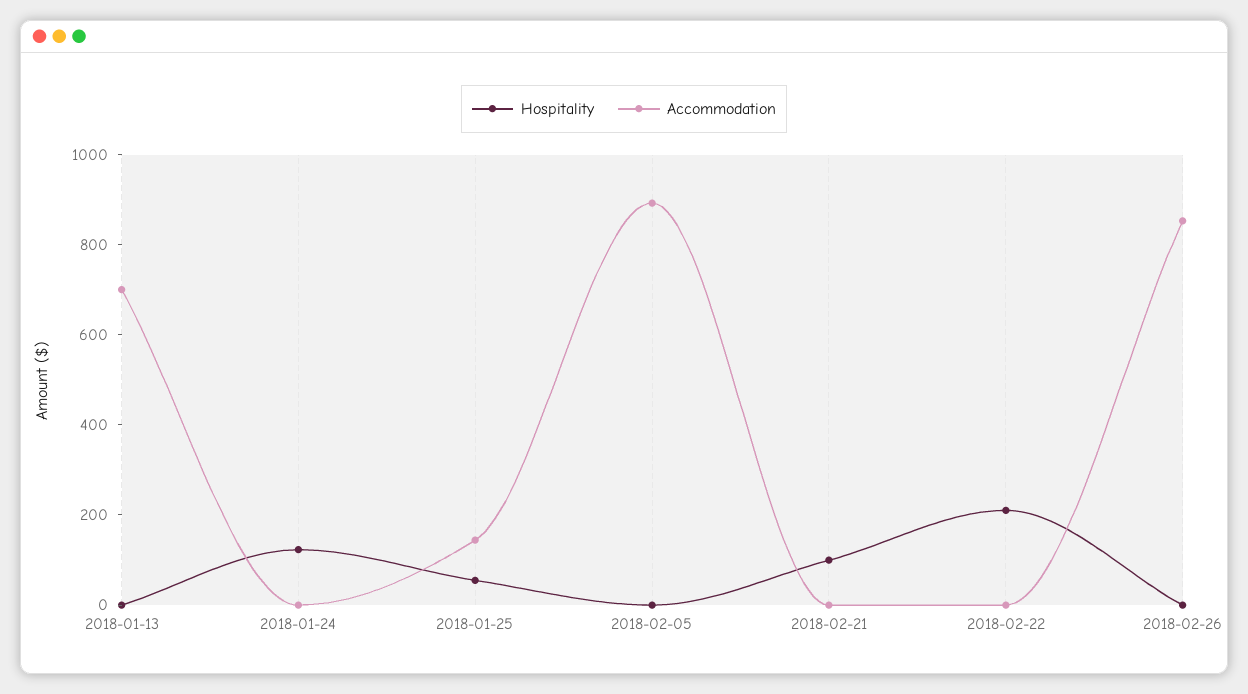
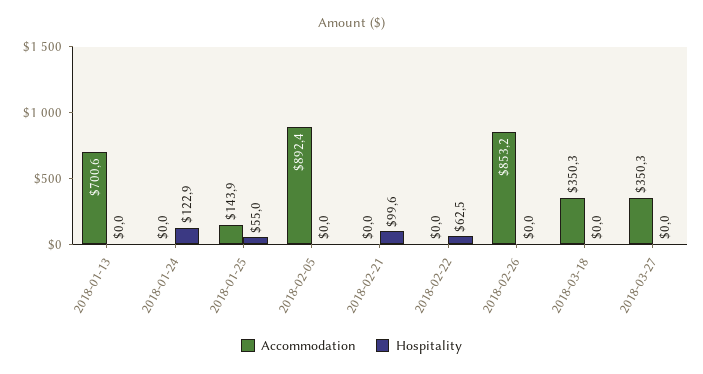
Hospitality, 2018-02-22: 200 -> 62.5
Accommodation, 2018-03-18: none -> 350.3
Hospitality, 2018-03-18: none -> 0
Accommodation, 2018-03-27: none -> 350.3
Hospitality, 2018-03-27: none -> 0

